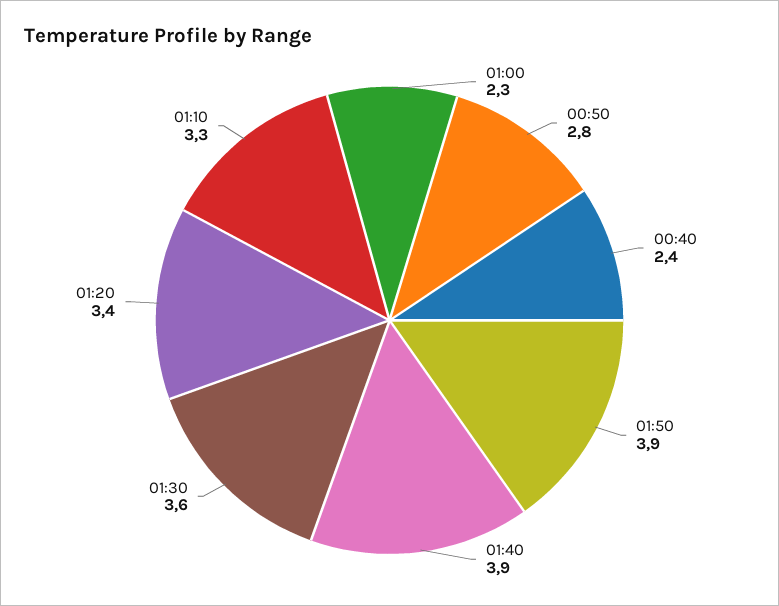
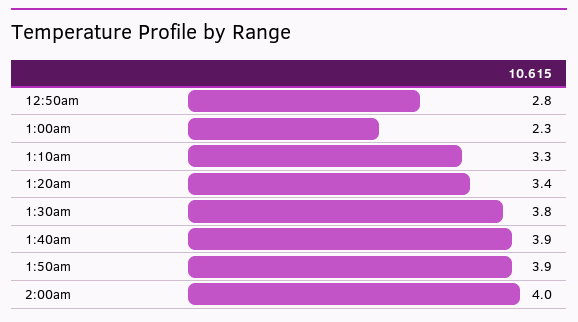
00:40: 2.4 -> none
01:30: 3.6 -> 3.8
2:00am: none -> 4

